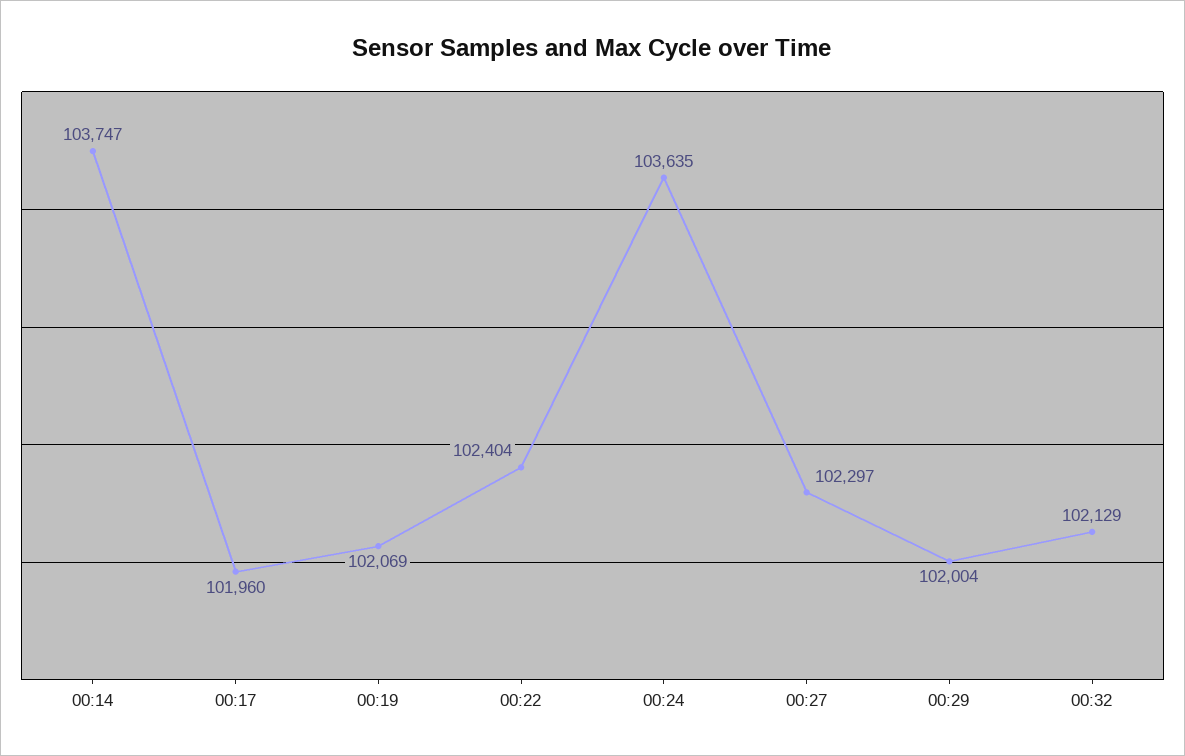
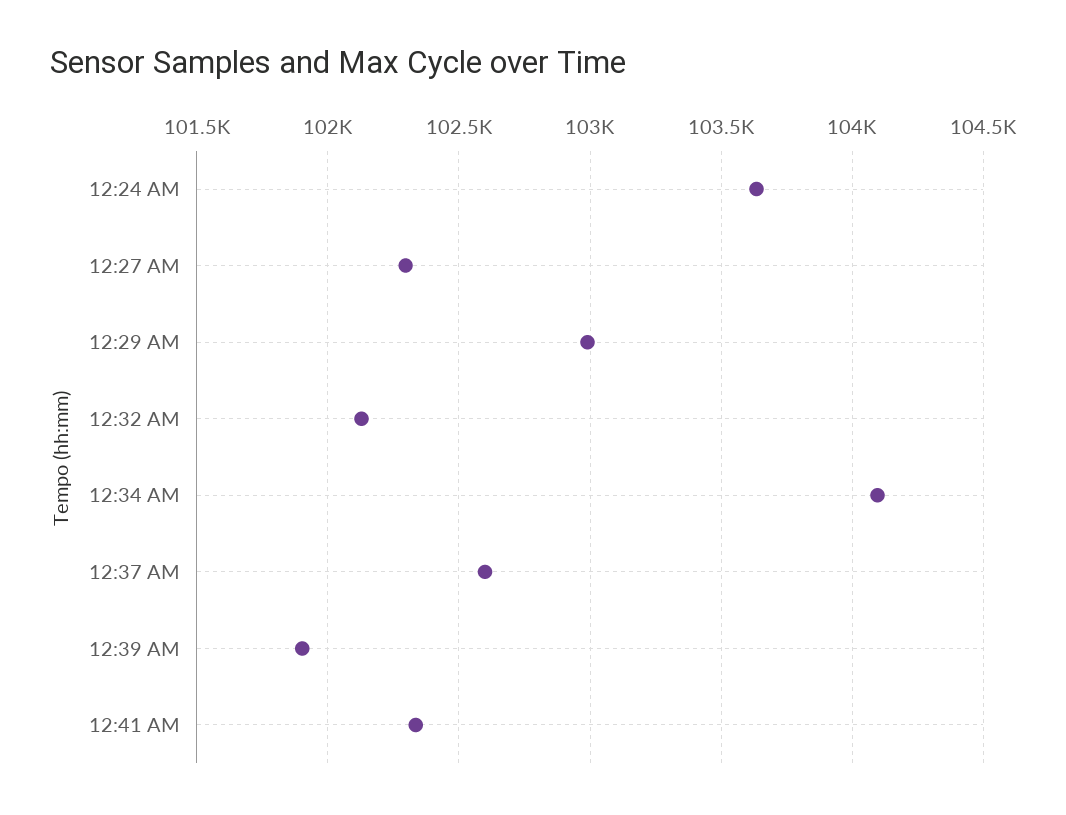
00:14: 103747 -> none
00:17: 101960 -> none
00:19: 102069 -> none
00:22: 102404 -> none
00:29: 102004 -> 103000
12:34 AM: none -> 104100
12:37 AM: none -> 102600
12:39 AM: none -> 101900
12:41 AM: none -> 102350

